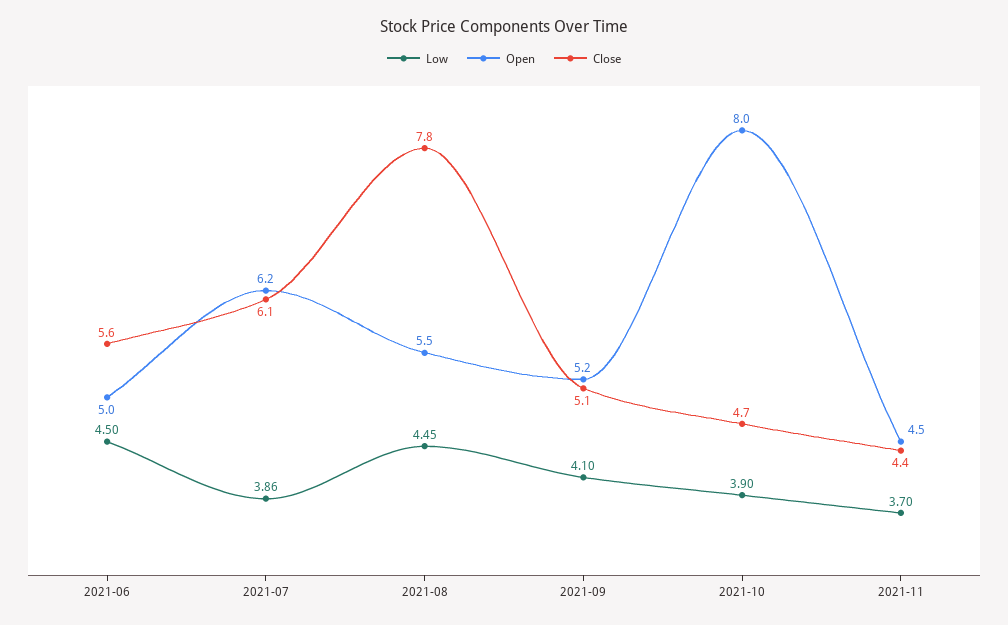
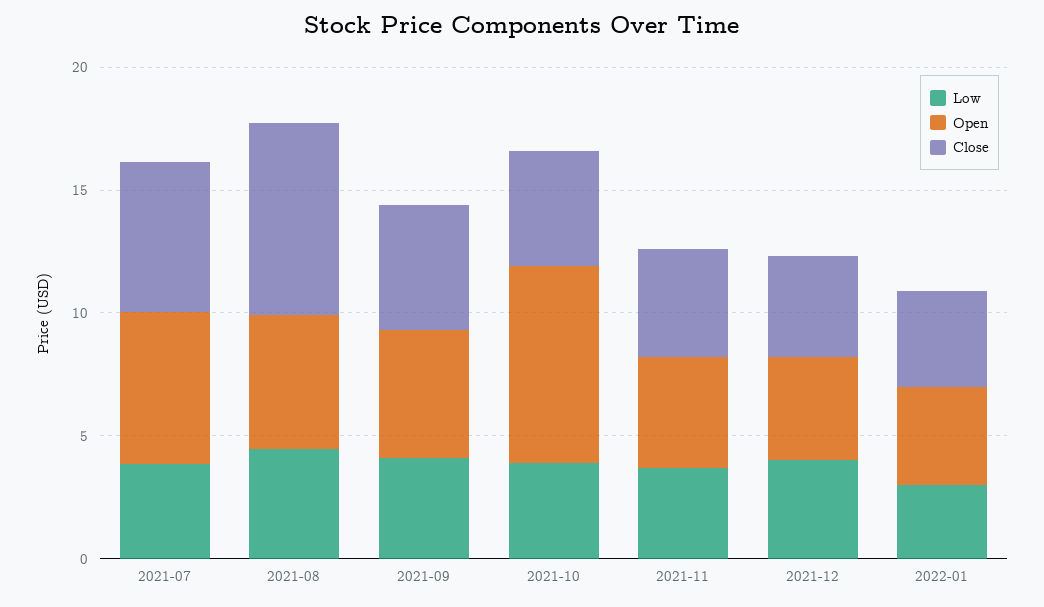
Low, 2021-06: 4.5 -> none
Open, 2021-06: 5 -> none
Close, 2021-06: 5.6 -> none
Low, 2021-12: none -> 4
Open, 2021-12: none -> 4
Close, 2021-12: none -> 4
Low, 2022-01: none -> 3
Open, 2022-01: none -> 4
Close, 2022-01: none -> 4

